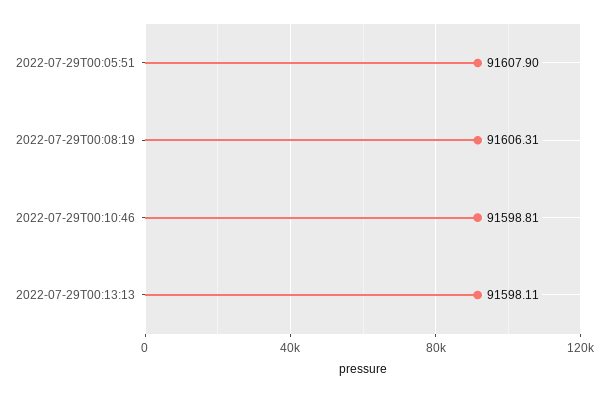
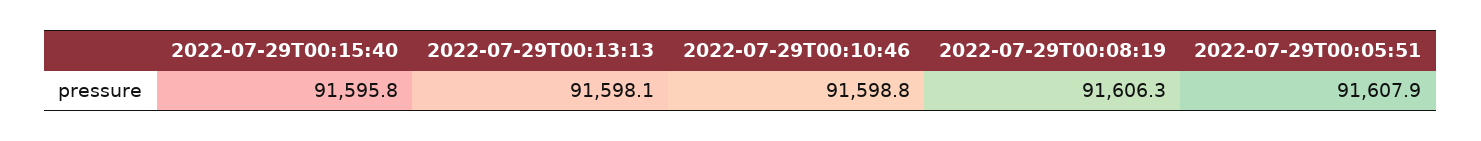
2022-07-29T00:15:40: none -> 91595.8

